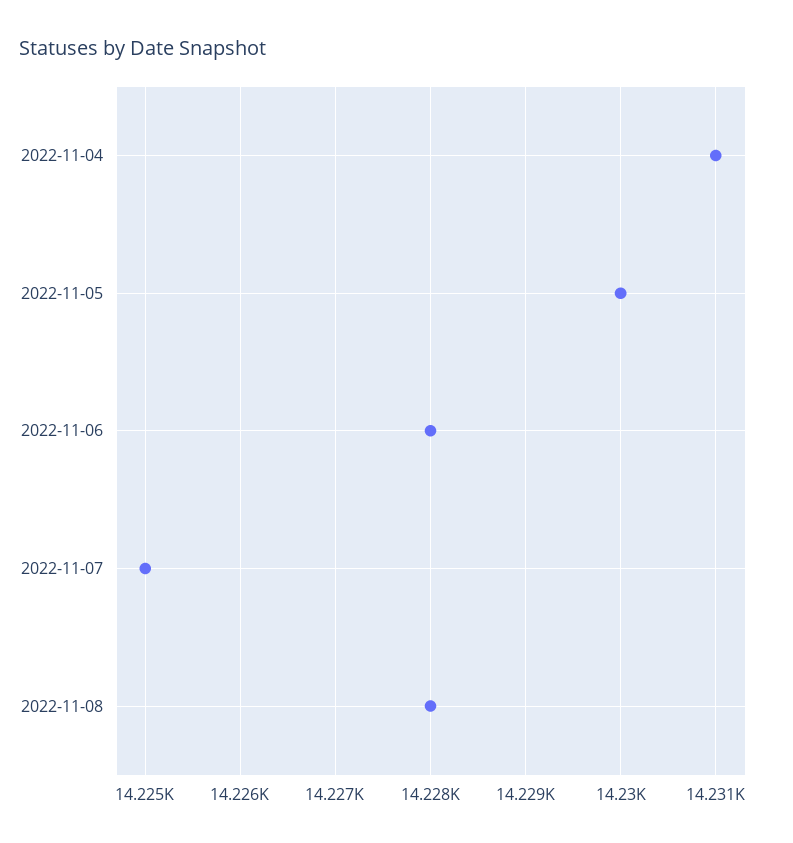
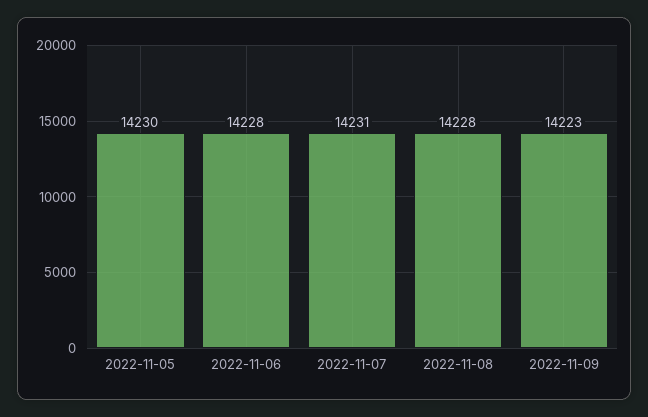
2022-11-04: 14231 -> none
2022-11-07: 14225 -> 14231
2022-11-09: none -> 14223

